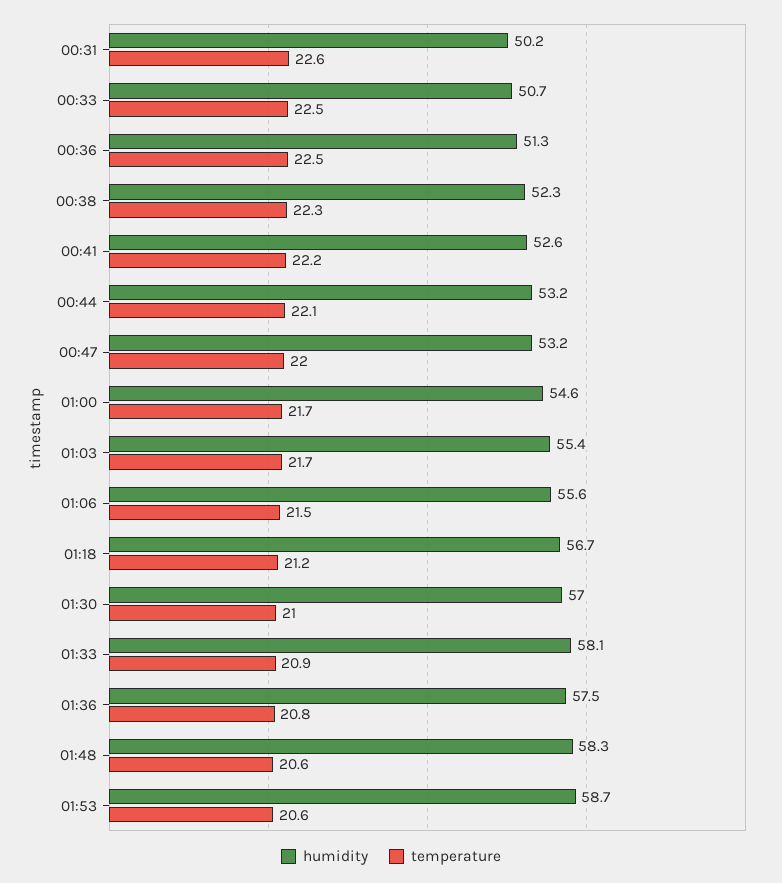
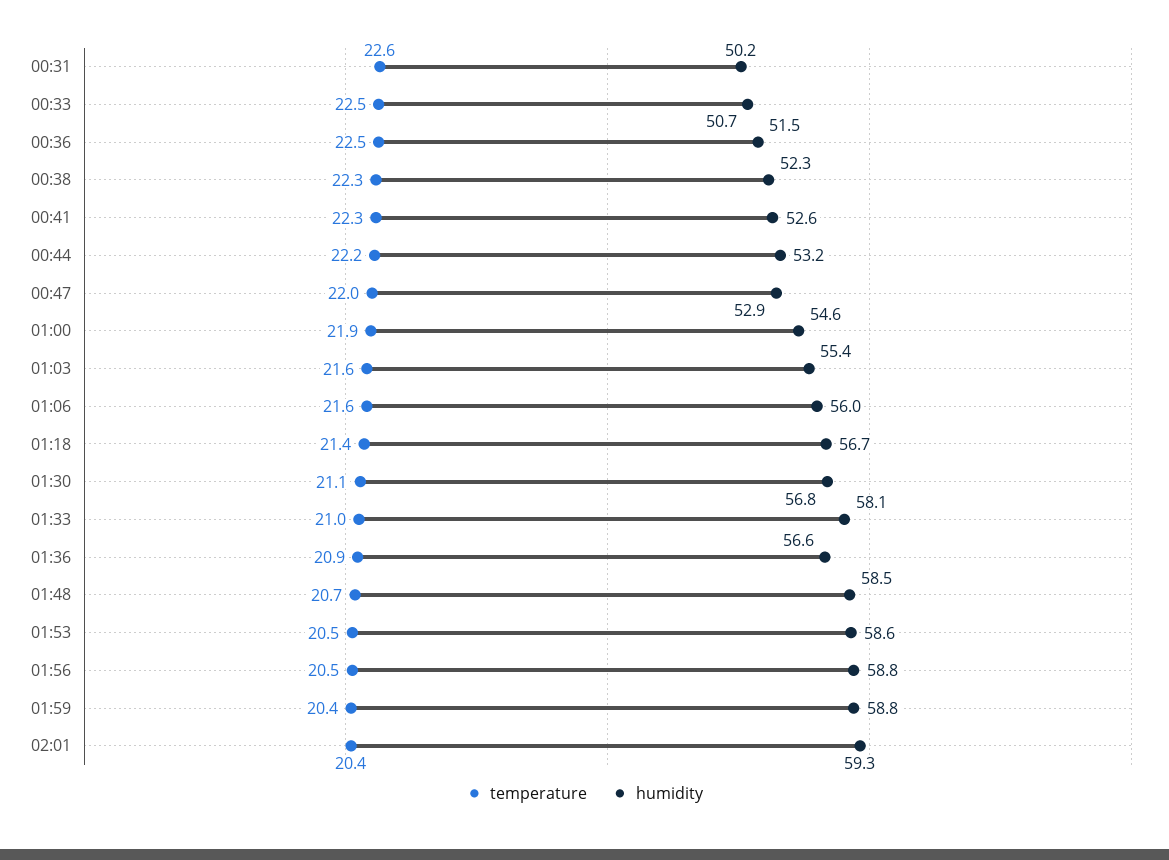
humidity, 00:36: 51.3 -> 51.5
temperature, 00:41: 22.2 -> 22.3
temperature, 00:44: 22.1 -> 22.2
humidity, 00:47: 53.2 -> 52.9
temperature, 01:00: 21.7 -> 21.9
temperature, 01:03: 21.7 -> 21.6
humidity, 01:06: 55.6 -> 56
temperature, 01:06: 21.5 -> 21.6
temperature, 01:18: 21.2 -> 21.4
humidity, 01:30: 57 -> 56.8
temperature, 01:30: 21 -> 21.1
temperature, 01:33: 20.9 -> 21
humidity, 01:36: 57.5 -> 56.6
temperature, 01:36: 20.8 -> 20.9
humidity, 01:48: 58.3 -> 58.5
temperature, 01:48: 20.6 -> 20.7
humidity, 01:53: 58.7 -> 58.6
temperature, 01:53: 20.6 -> 20.5
temperature, 01:56: none -> 20.5
humidity, 01:56: none -> 58.8
temperature, 01:59: none -> 20.4
humidity, 01:59: none -> 58.8
temperature, 02:01: none -> 20.4
humidity, 02:01: none -> 59.3

